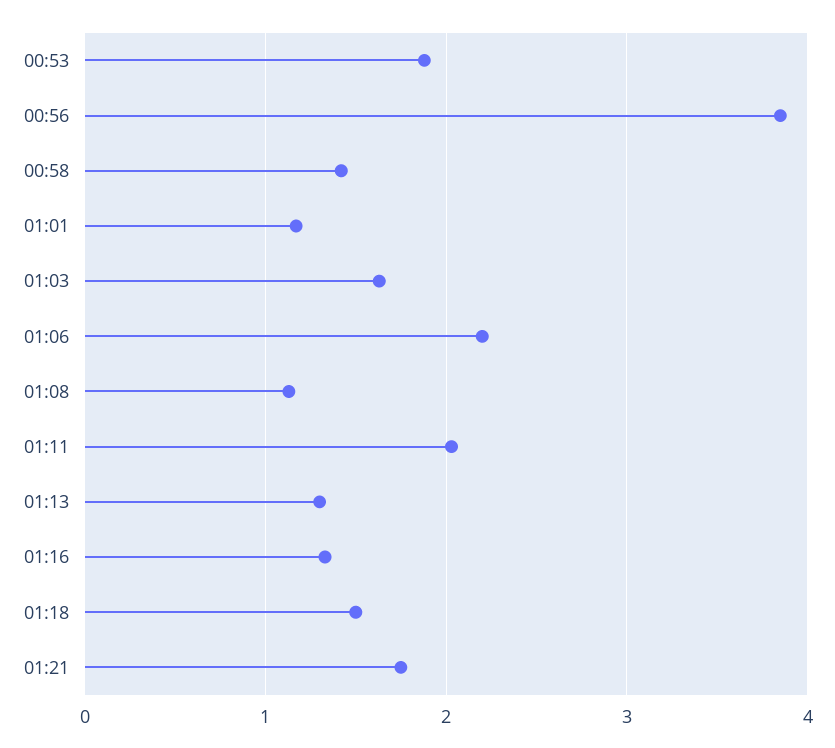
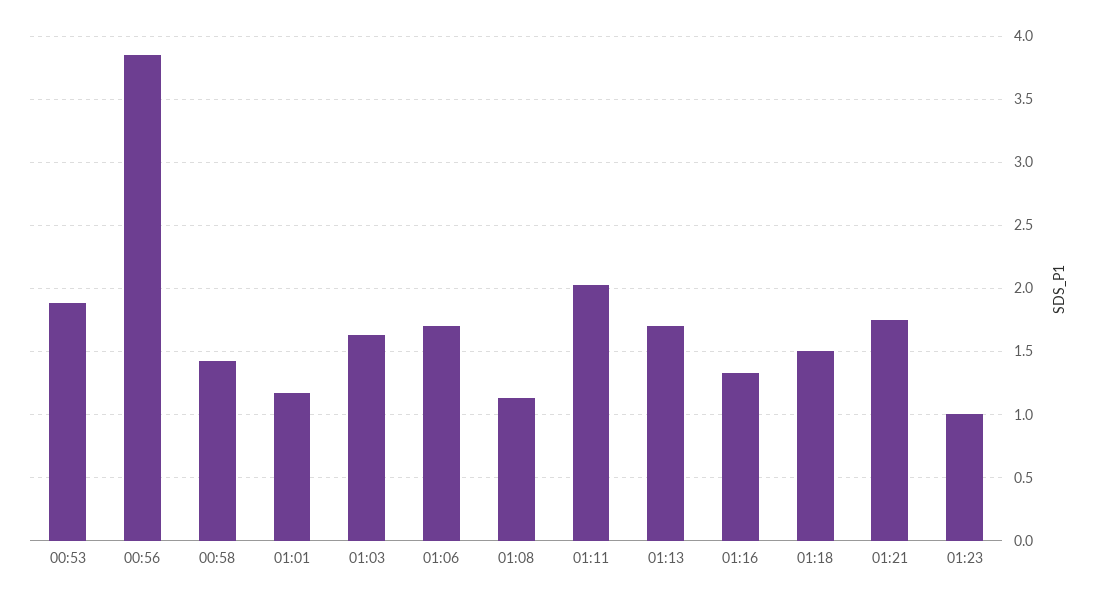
01:06: 2.2 -> 1.7
01:13: 1.3 -> 1.7
01:23: none -> 1

